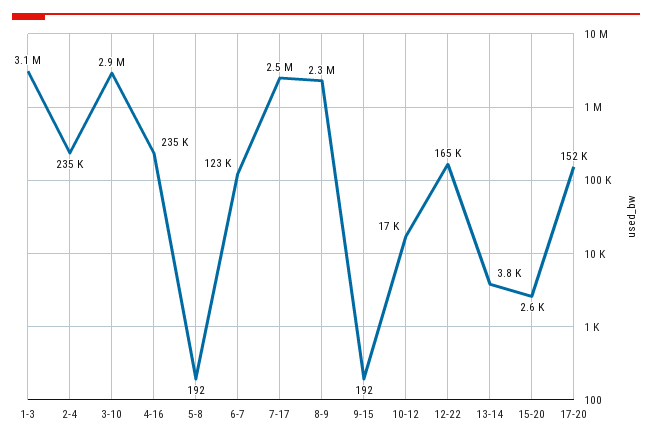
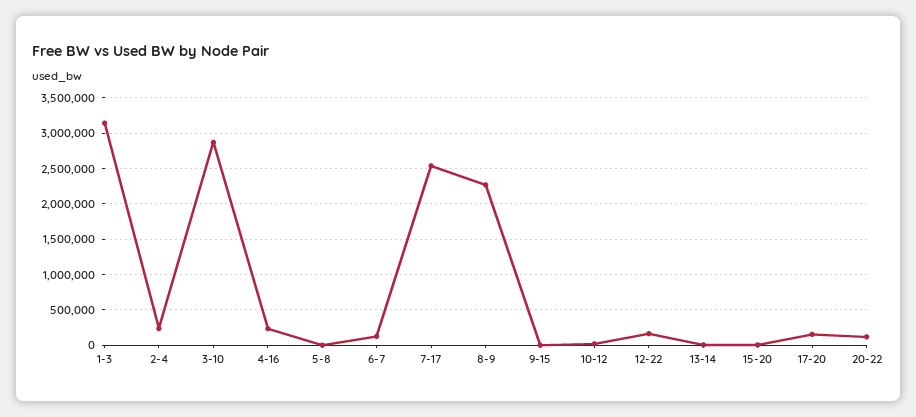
20-22: none -> 100000

